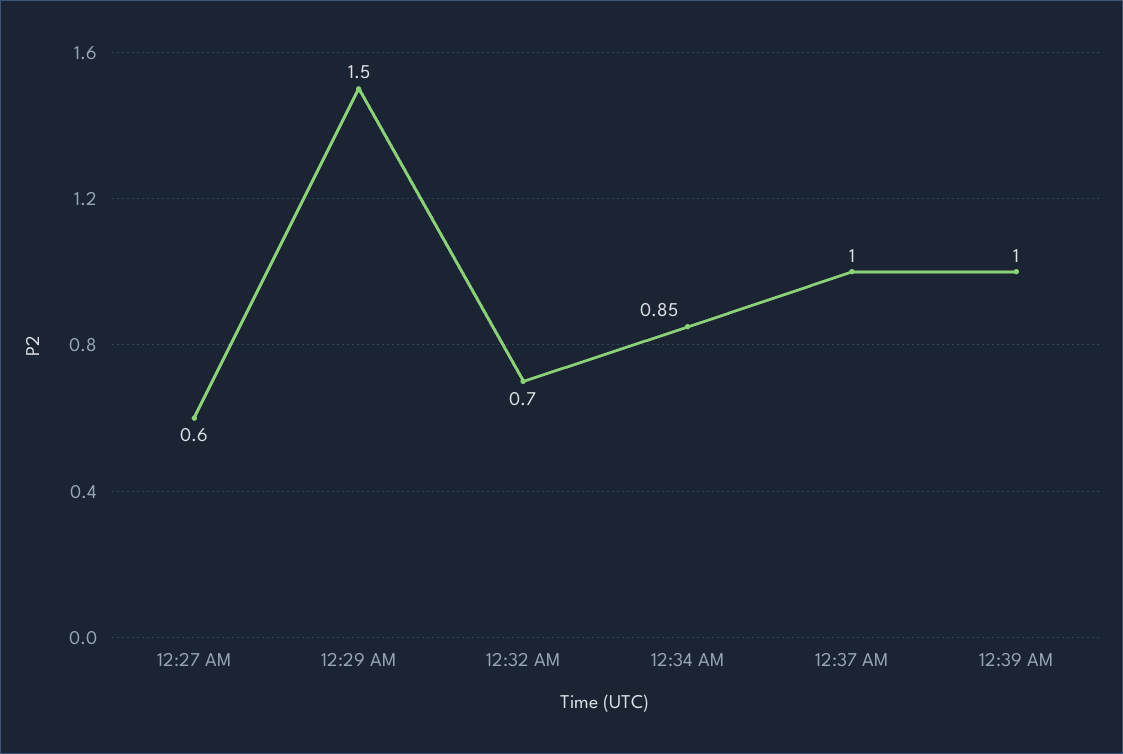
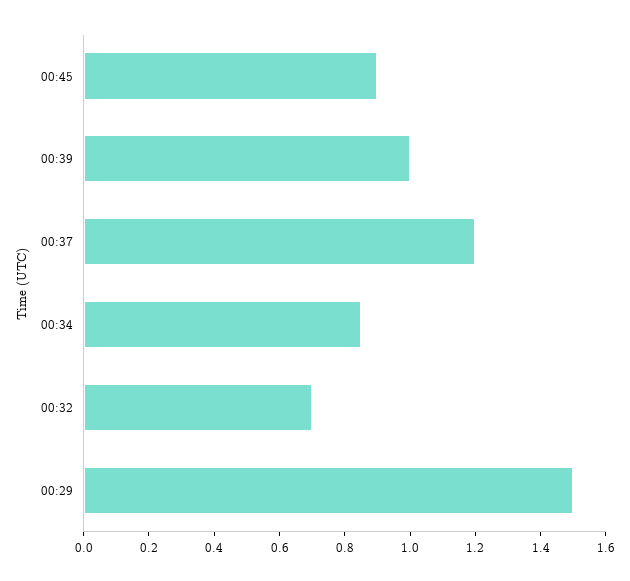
12:27 AM: 0.6 -> none
12:37 AM: 1 -> 1.2
00:45: none -> 0.9

